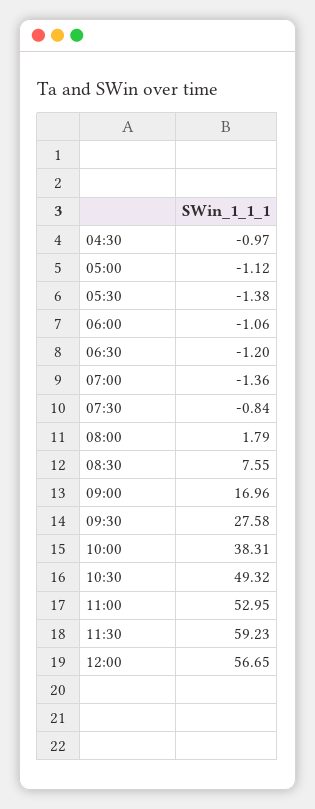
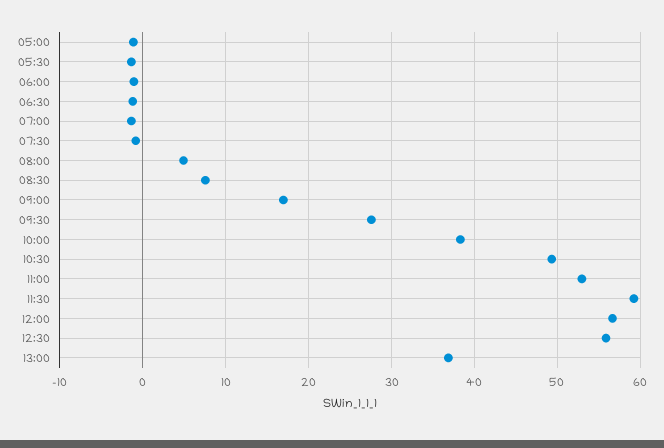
04:30: -0.97 -> none
08:00: 1.79 -> 5
12:30: none -> 56
13:00: none -> 37

